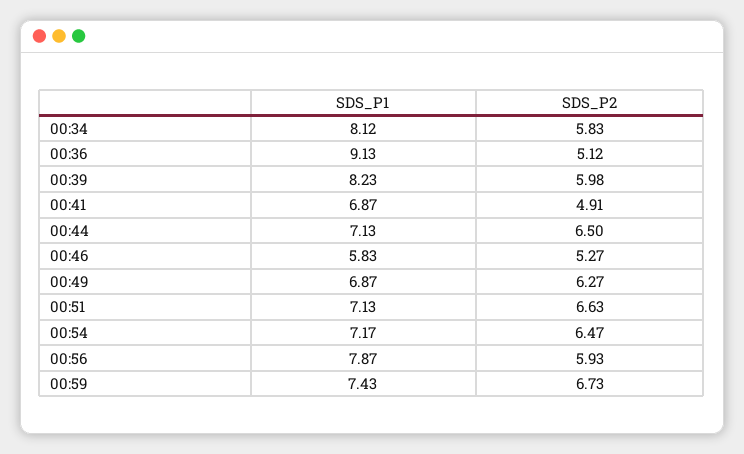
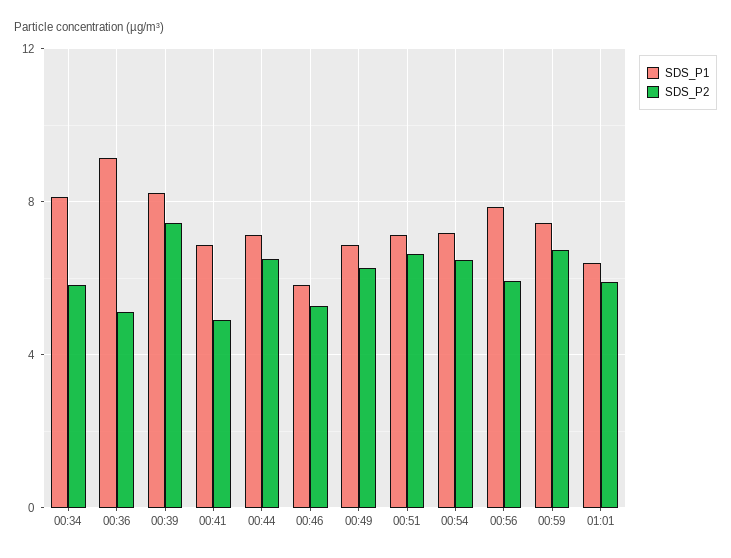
SDS_P2, 00:39: 5.98 -> 7.5
SDS_P1, 01:01: none -> 6.5
SDS_P2, 01:01: none -> 6

